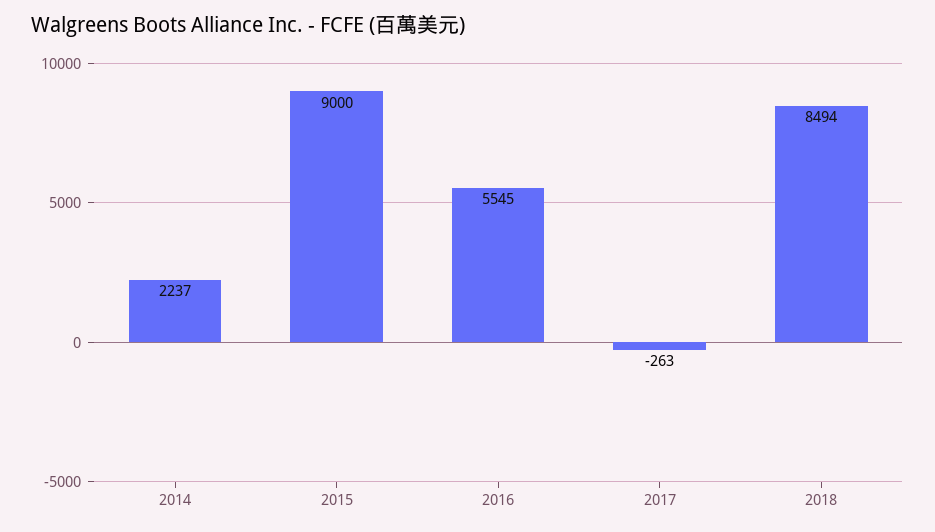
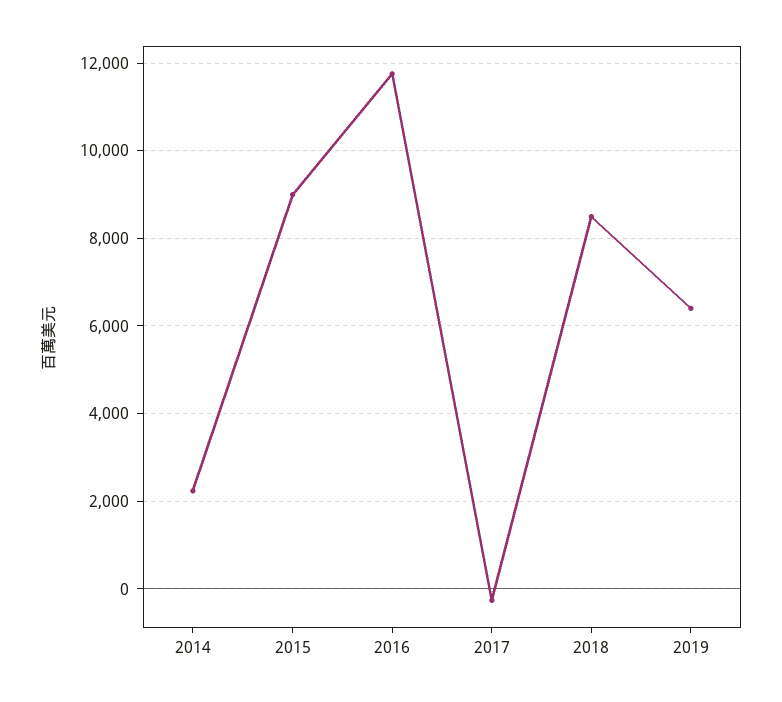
2016: 5545 -> 11800
2019: none -> 6400

